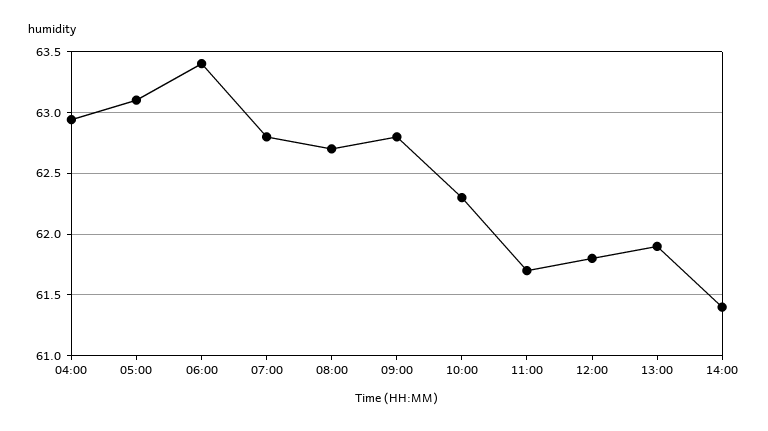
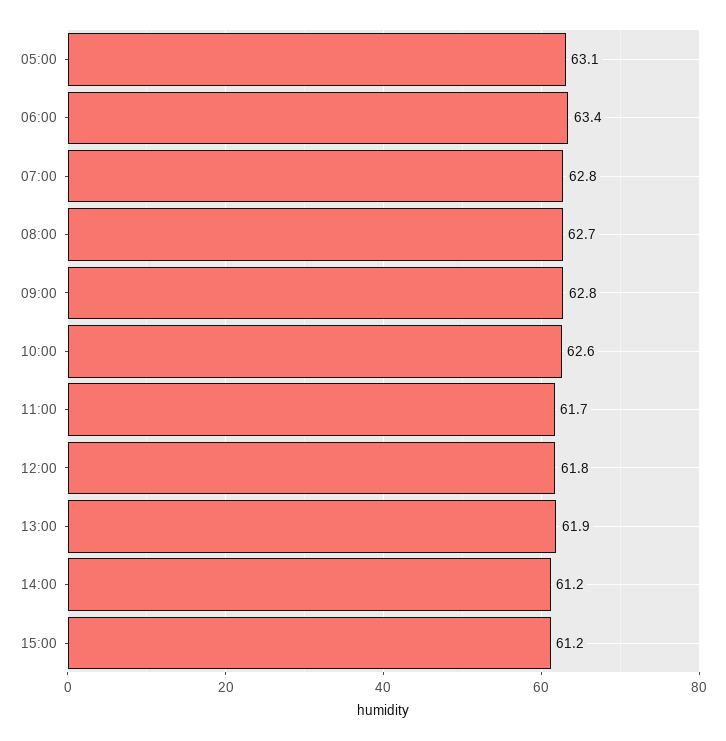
04:00: 62.95 -> none
10:00: 62.3 -> 62.6
14:00: 61.4 -> 61.2
15:00: none -> 61.2

